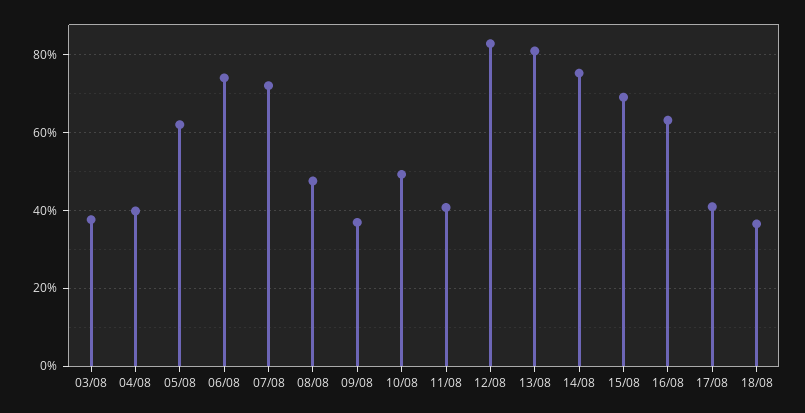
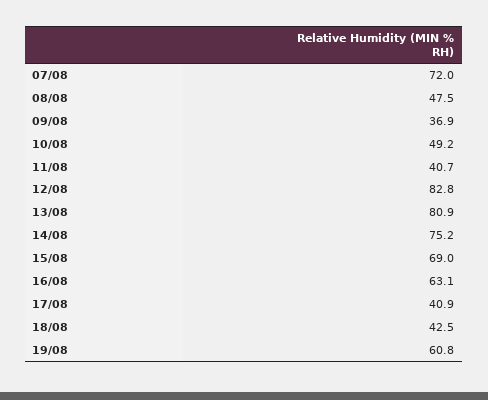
03/08: 38 -> none
04/08: 40 -> none
05/08: 62 -> none
06/08: 74 -> none
18/08: 36 -> 42.5
19/08: none -> 60.8

